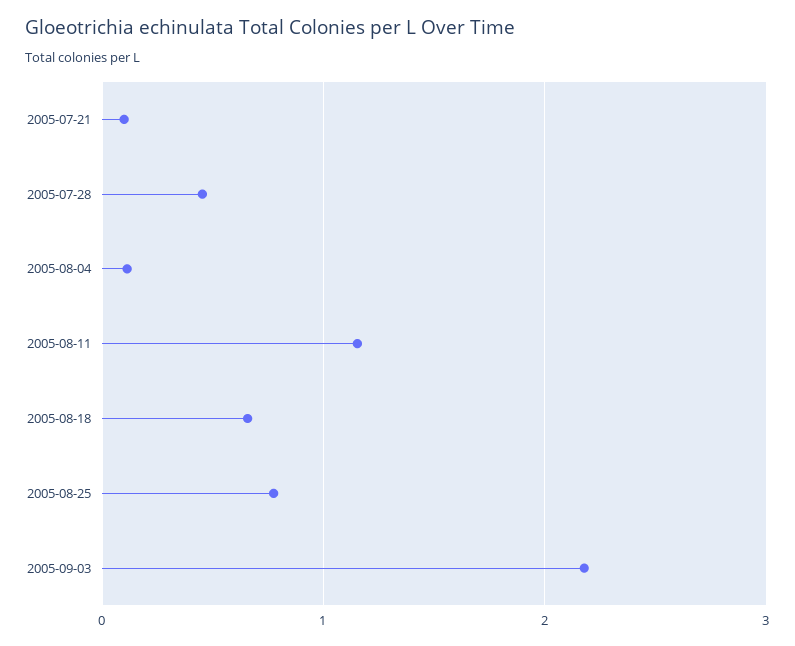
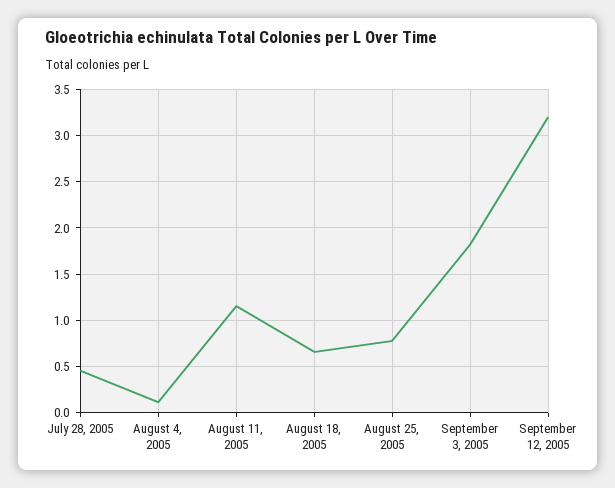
2005-07-21: 0.1 -> none
2005-09-03: 2.2 -> 1.8
September 12, 2005: none -> 3.2

